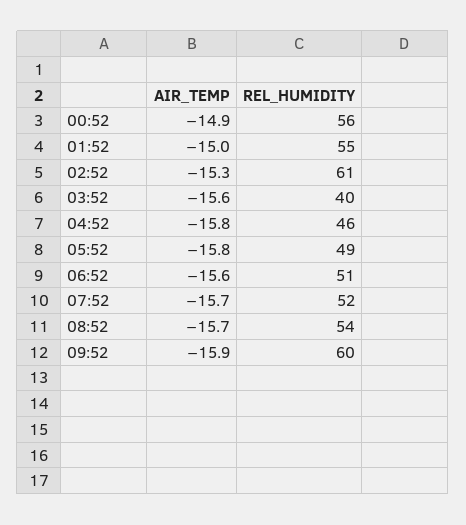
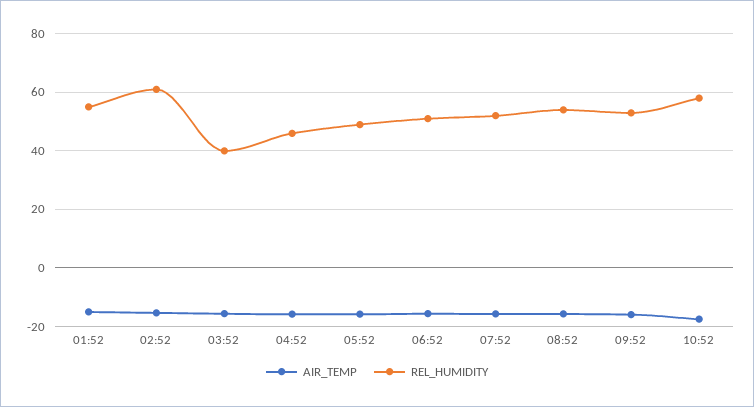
AIR_TEMP, 00:52: -14.9 -> none
REL_HUMIDITY, 00:52: 56 -> none
REL_HUMIDITY, 09:52: 60 -> 52.5
AIR_TEMP, 10:52: none -> -17.5
REL_HUMIDITY, 10:52: none -> 57.5

